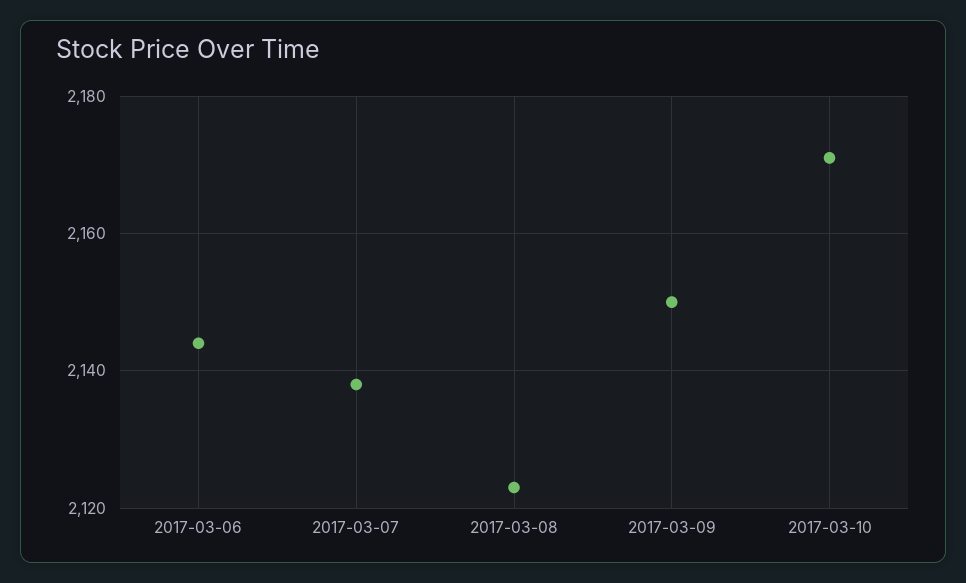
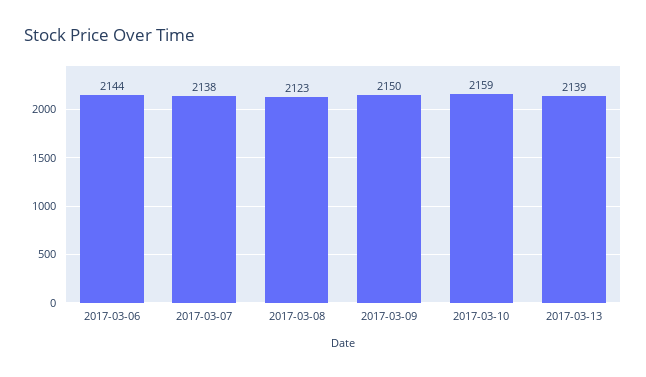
2017-03-10: 2170 -> 2159
2017-03-13: none -> 2139

